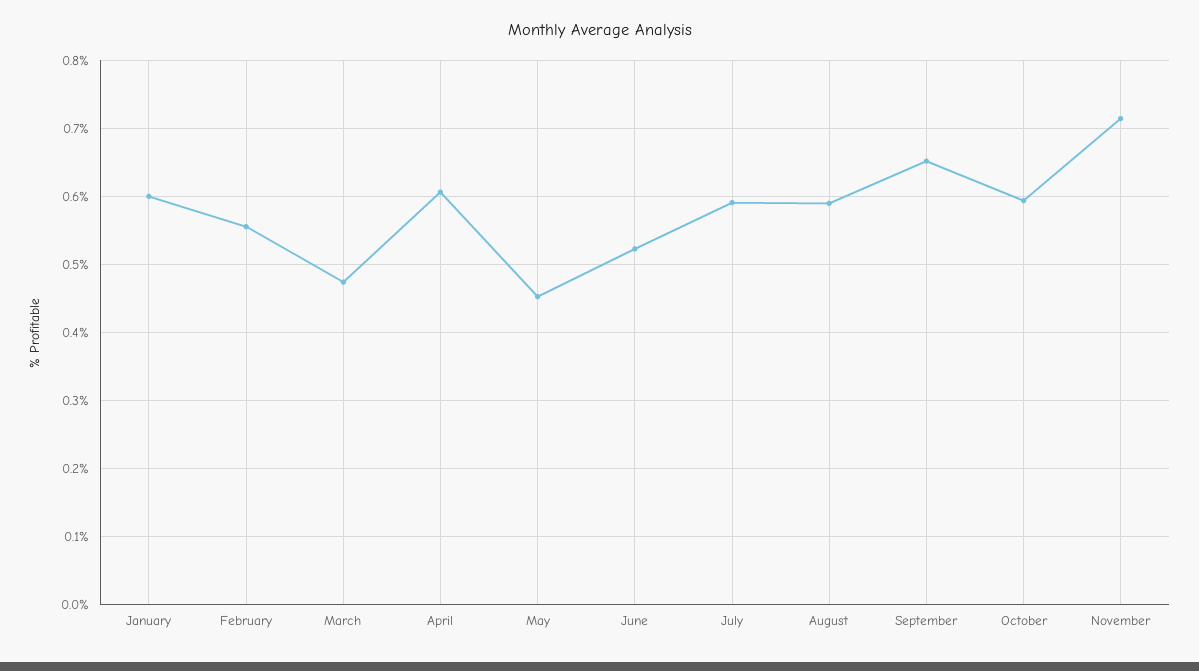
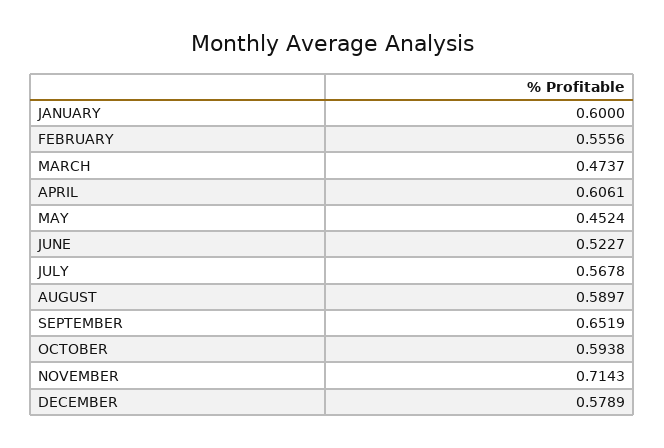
July: 0.59 -> 0.5678
DECEMBER: none -> 0.5789

